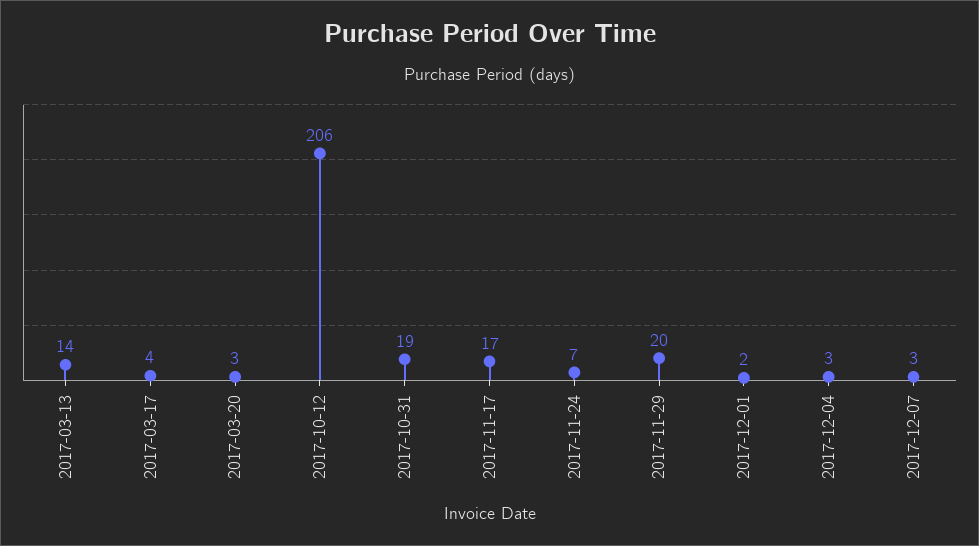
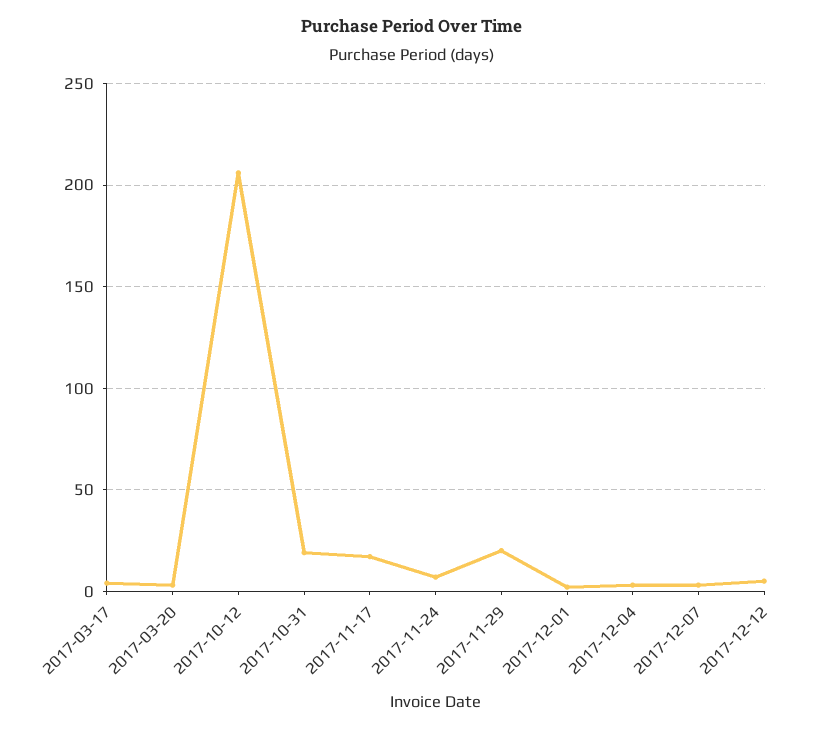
2017-03-13: 14 -> none
2017-12-12: none -> 5

